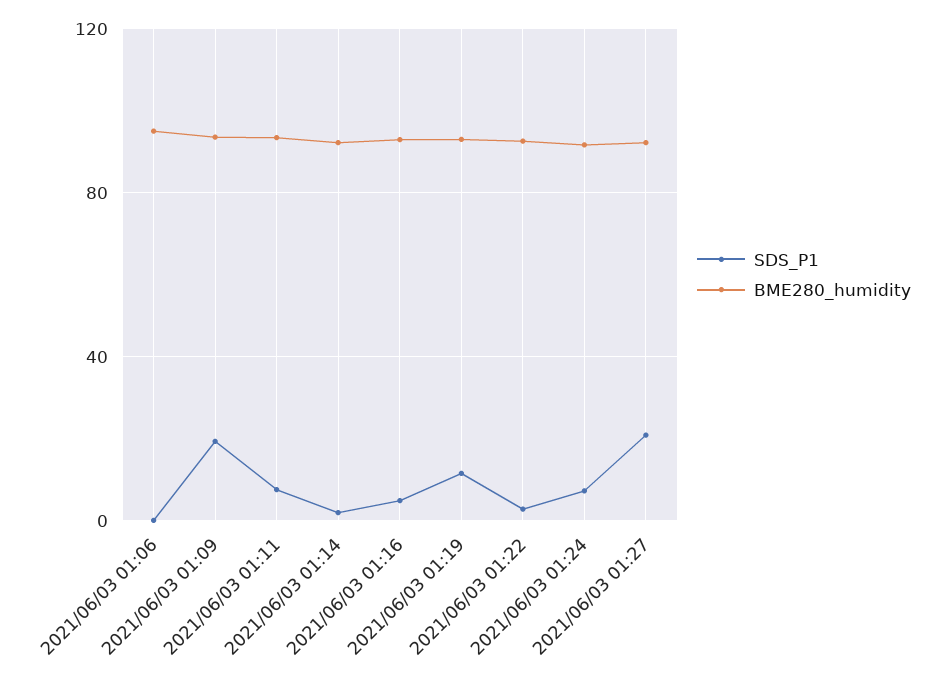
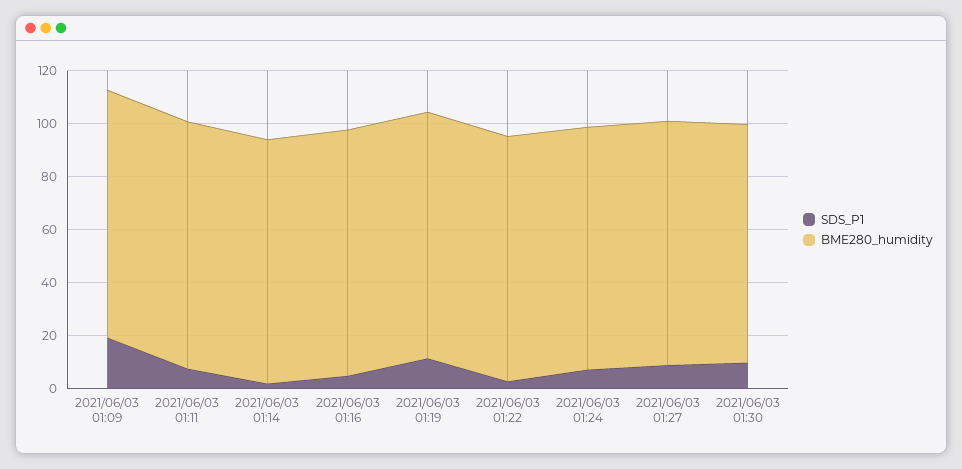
SDS_P1, 2021/06/03 01:06: 0 -> none
BME280_humidity, 2021/06/03 01:06: 95 -> none
SDS_P1, 2021/06/03 01:27: 20 -> 10
SDS_P1, 2021/06/03 01:30: none -> 10
BME280_humidity, 2021/06/03 01:30: none -> 90

